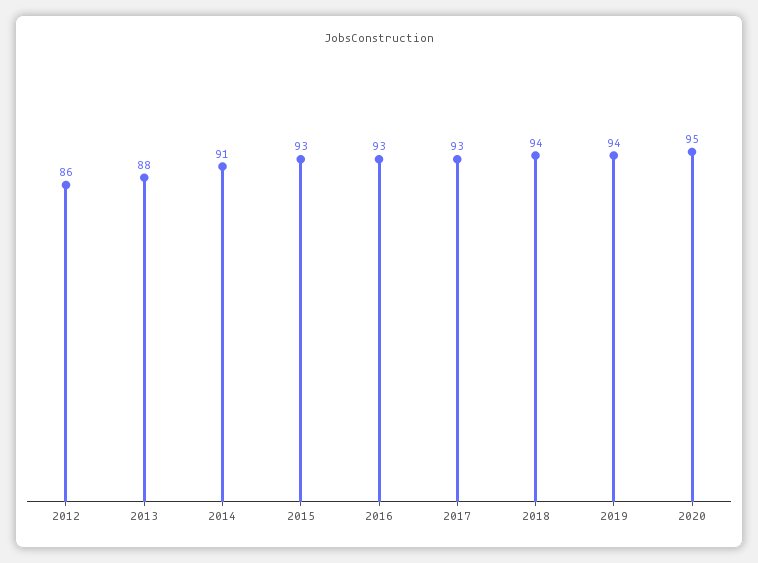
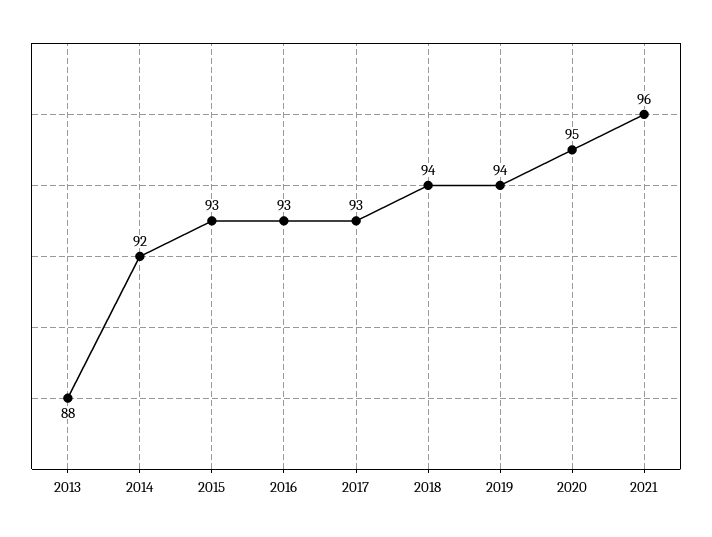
2012: 86 -> none
2014: 91 -> 92
2021: none -> 96

